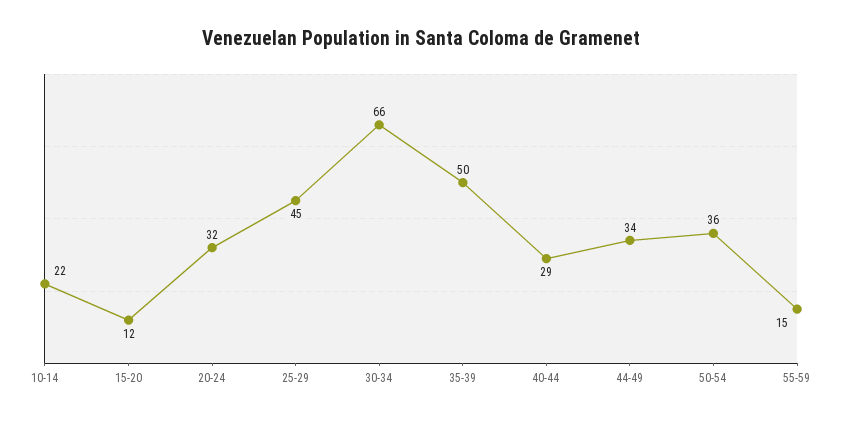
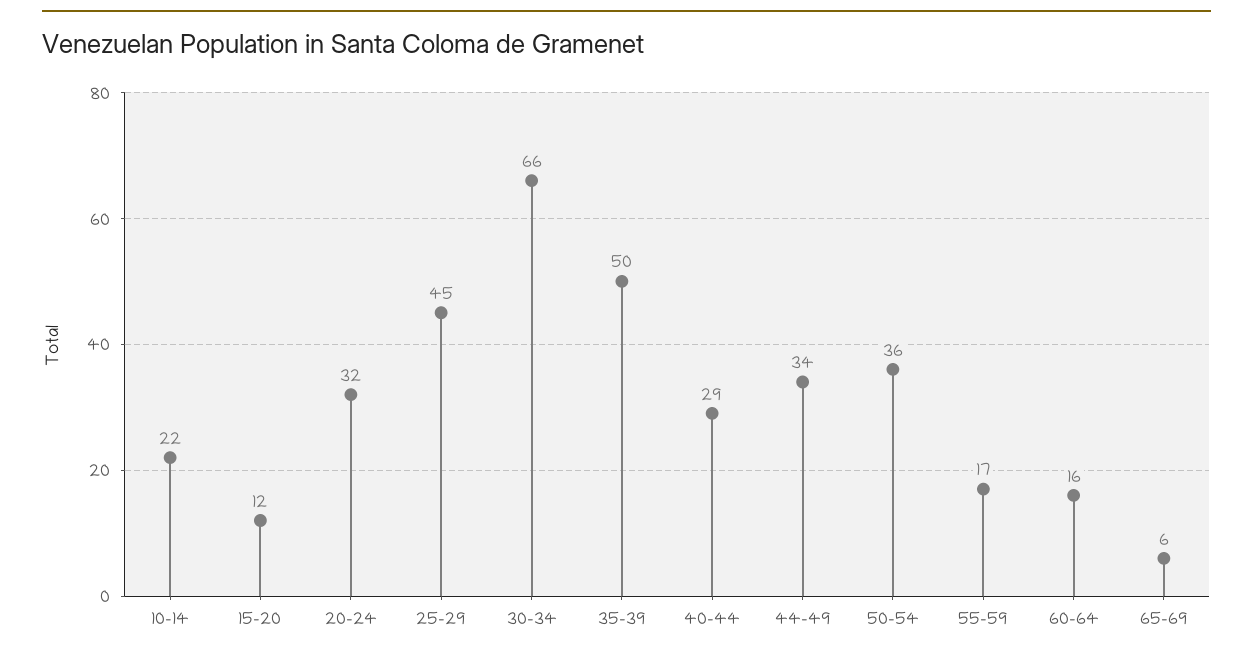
55-59: 15 -> 17
60-64: none -> 16
65-69: none -> 6

